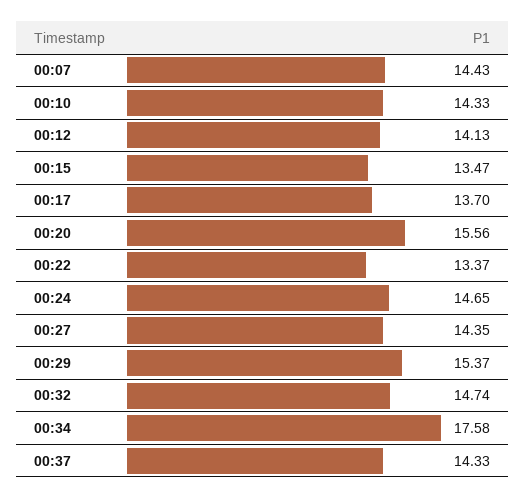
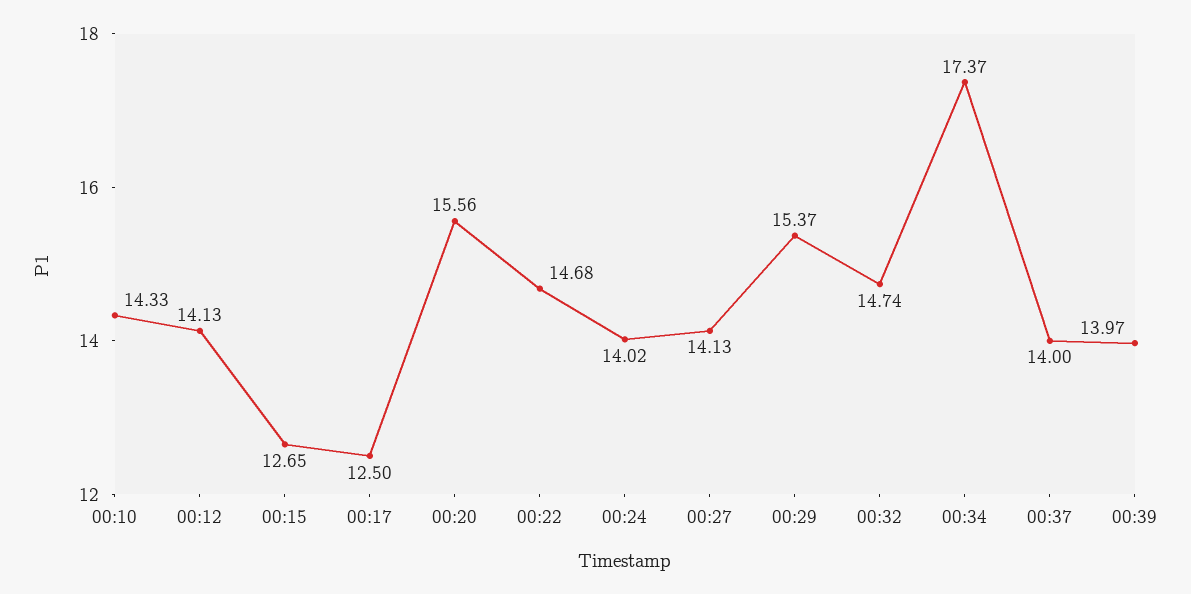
00:07: 14.43 -> none
00:15: 13.47 -> 12.65
00:17: 13.7 -> 12.5
00:22: 13.37 -> 14.68
00:24: 14.65 -> 14.02
00:27: 14.35 -> 14.13
00:34: 17.58 -> 17.37
00:37: 14.33 -> 14
00:39: none -> 13.97

